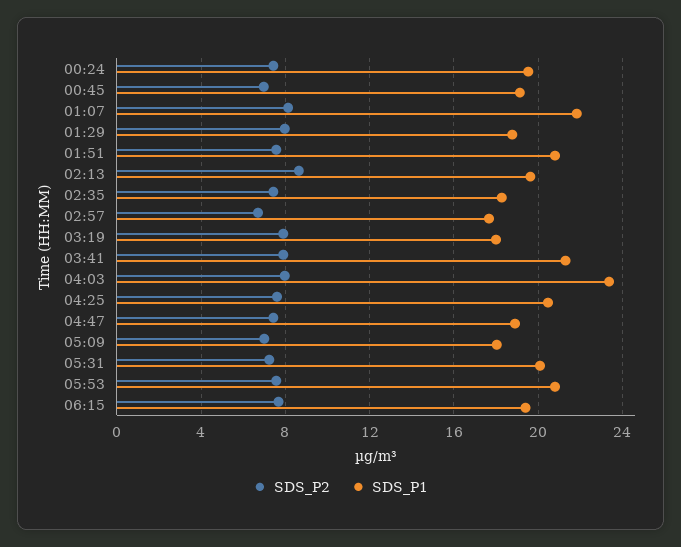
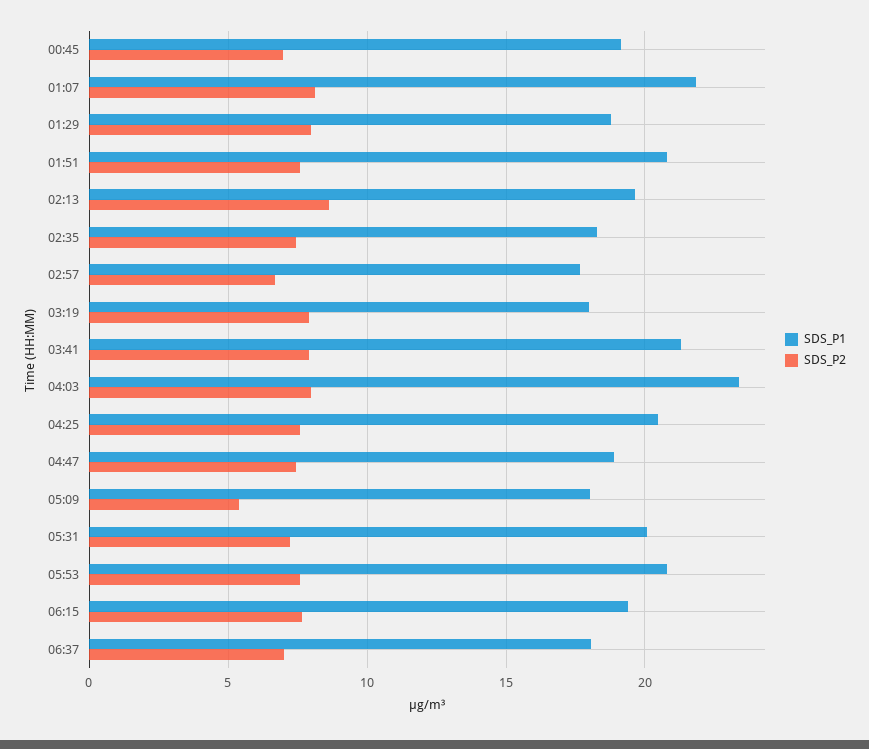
SDS_P2, 00:24: 7.5 -> none
SDS_P1, 00:24: 19.5 -> none
SDS_P2, 05:09: 7 -> 5.5
SDS_P1, 06:37: none -> 18
SDS_P2, 06:37: none -> 7

